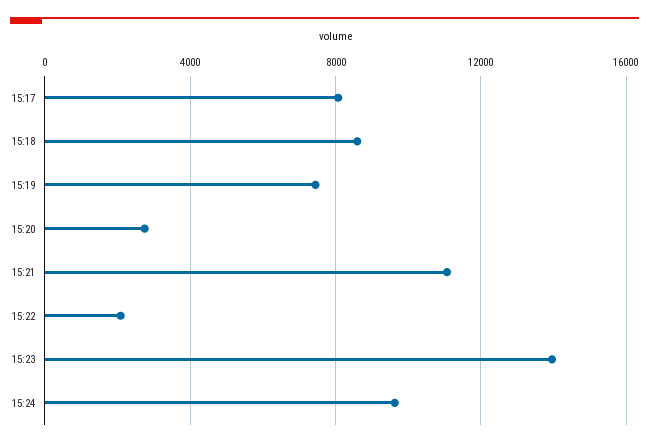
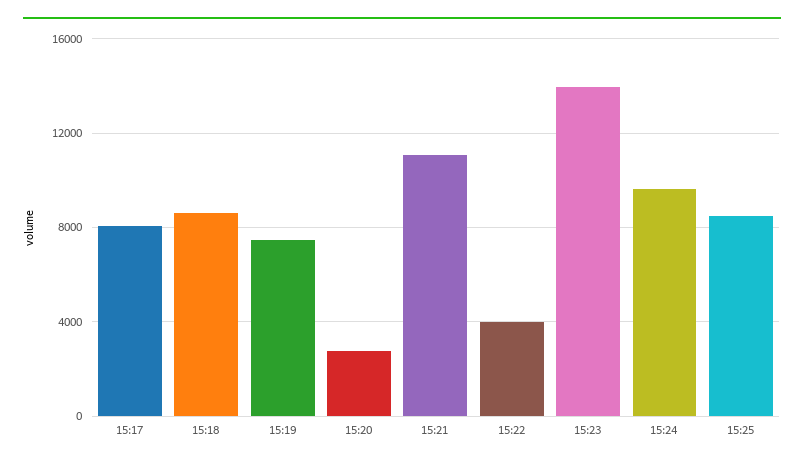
15:22: 2000 -> 4000
15:25: none -> 8500

